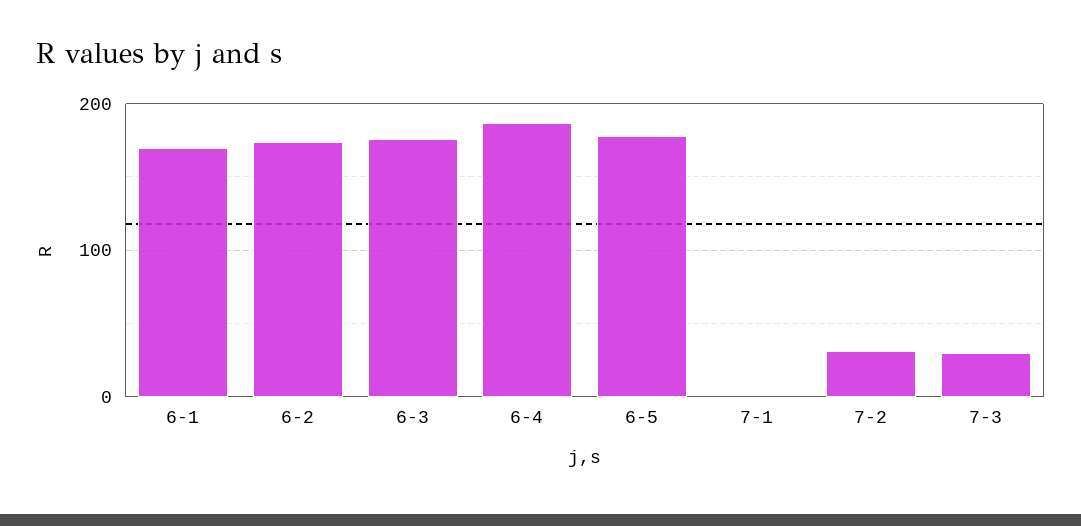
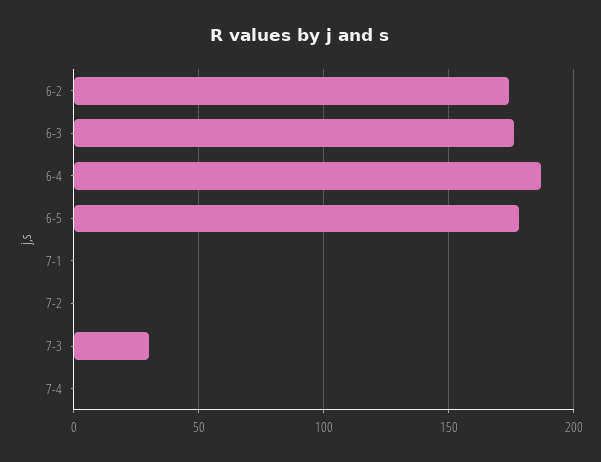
6-1: 170 -> none
7-2: 30 -> 0
7-4: none -> 0

